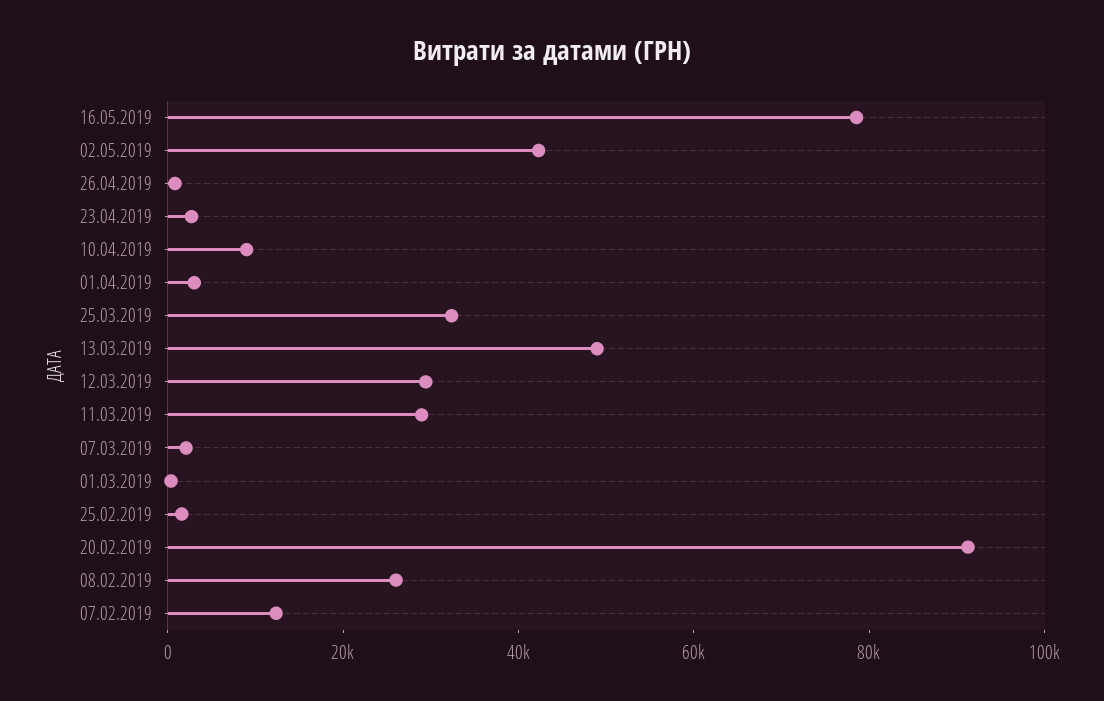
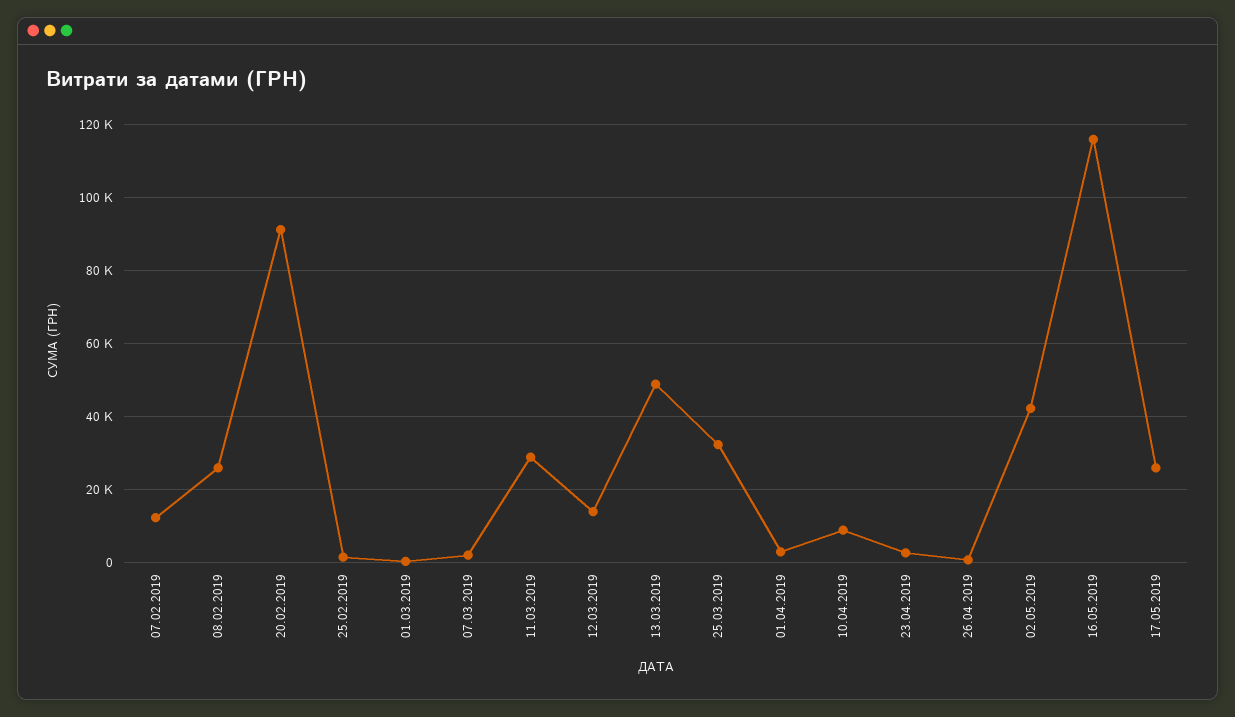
16.05.2019: 80000 -> 116000
12.03.2019: 30000 -> 14000
17.05.2019: none -> 26000

